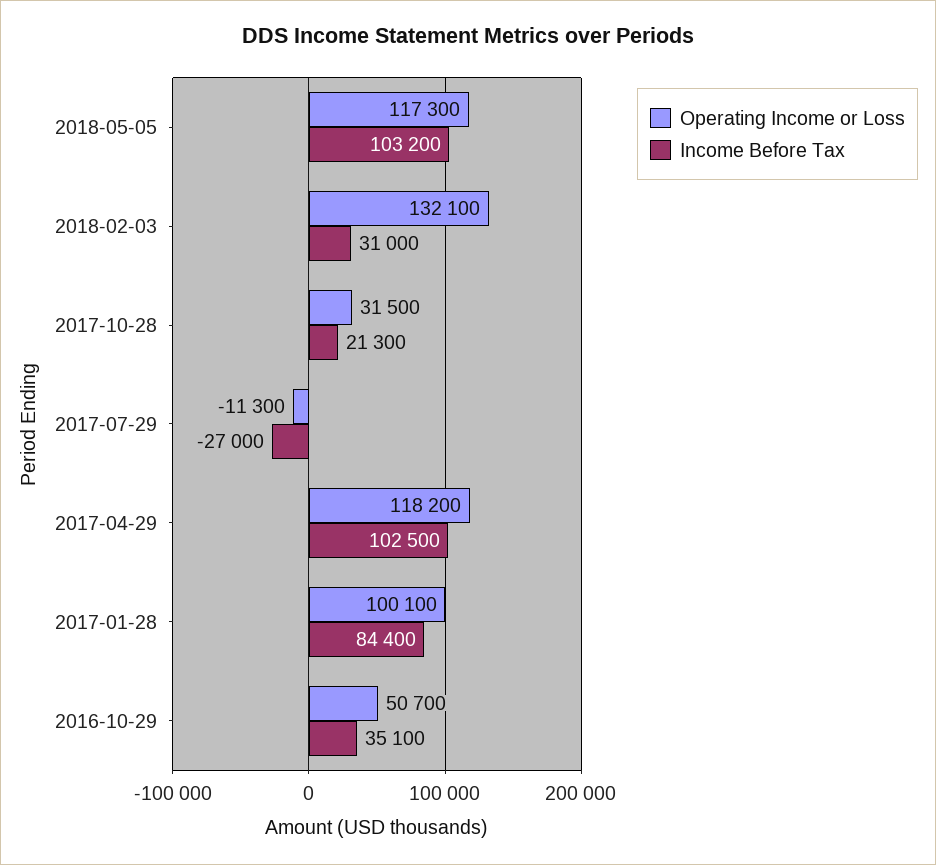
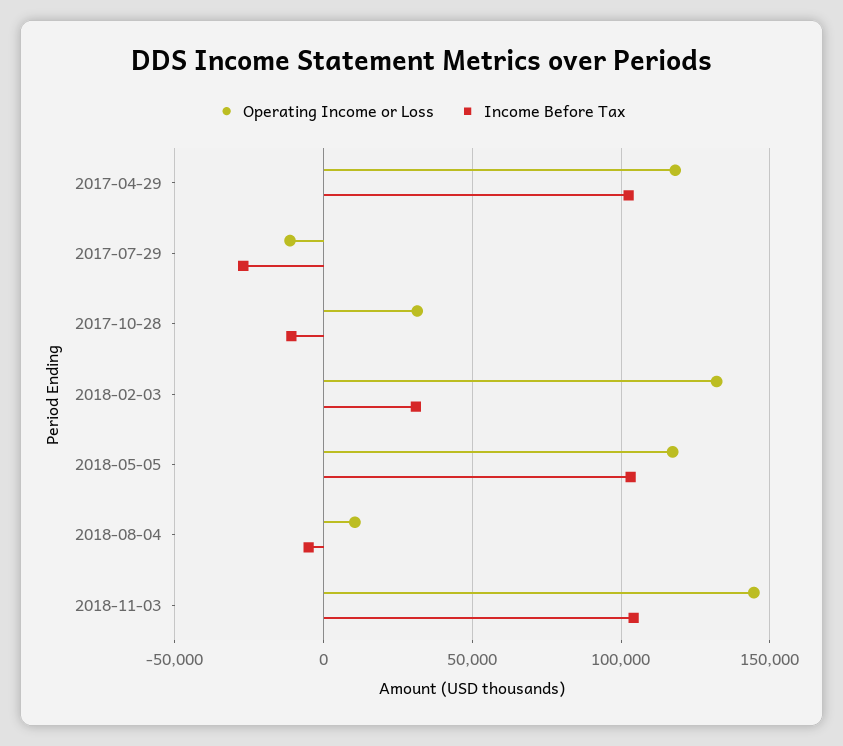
Income Before Tax, 2017-10-28: 21300 -> -10000
Operating Income or Loss, 2017-01-28: 100100 -> none
Income Before Tax, 2017-01-28: 84400 -> none
Operating Income or Loss, 2016-10-29: 50700 -> none
Income Before Tax, 2016-10-29: 35100 -> none
Operating Income or Loss, 2018-08-04: none -> 10000
Income Before Tax, 2018-08-04: none -> -5000
Operating Income or Loss, 2018-11-03: none -> 145000
Income Before Tax, 2018-11-03: none -> 105000

